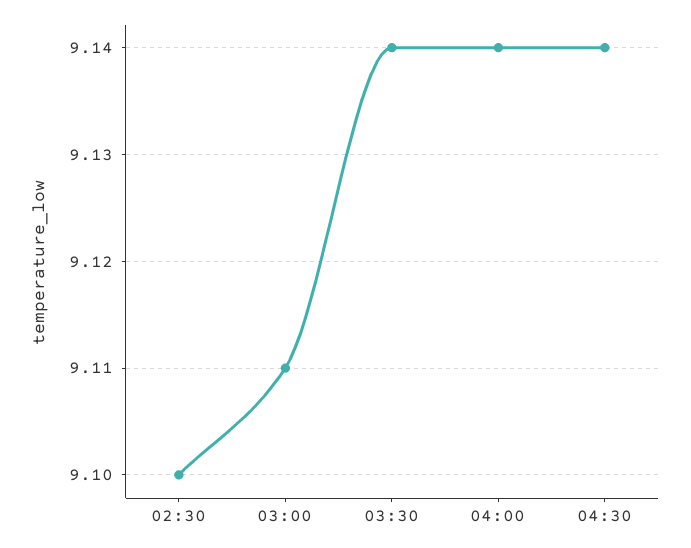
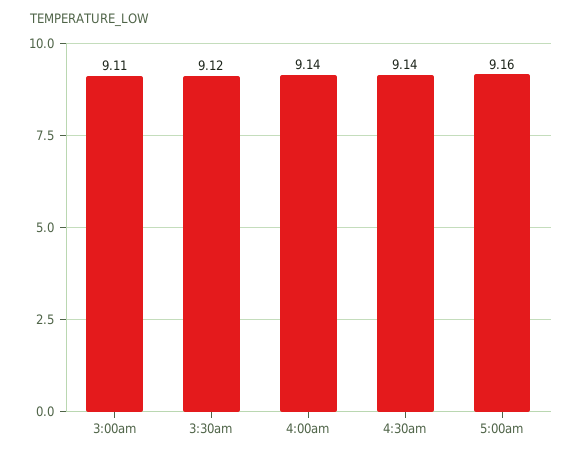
02:30: 9.1 -> none
03:30: 9.14 -> 9.12
5:00am: none -> 9.16

